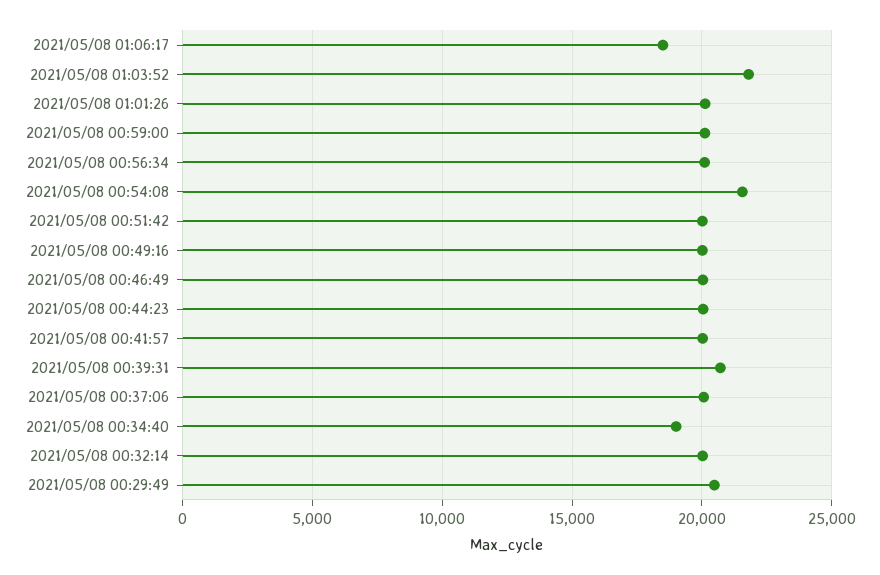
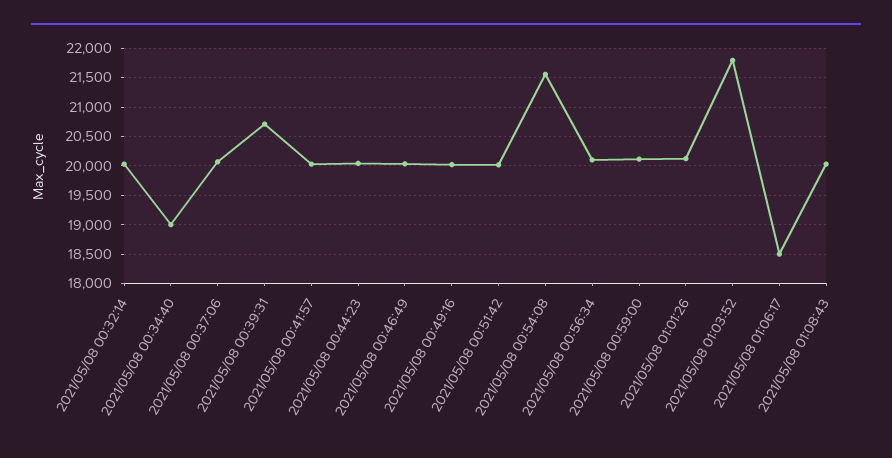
2021/05/08 00:29:49: 20500 -> none
2021/05/08 01:08:43: none -> 20000

